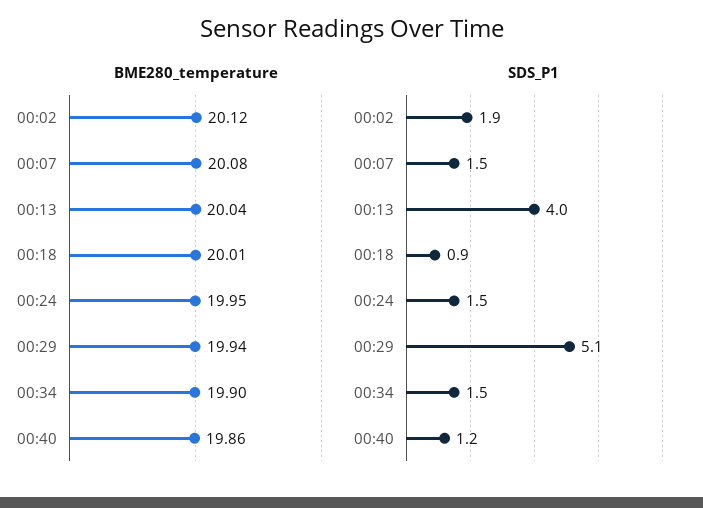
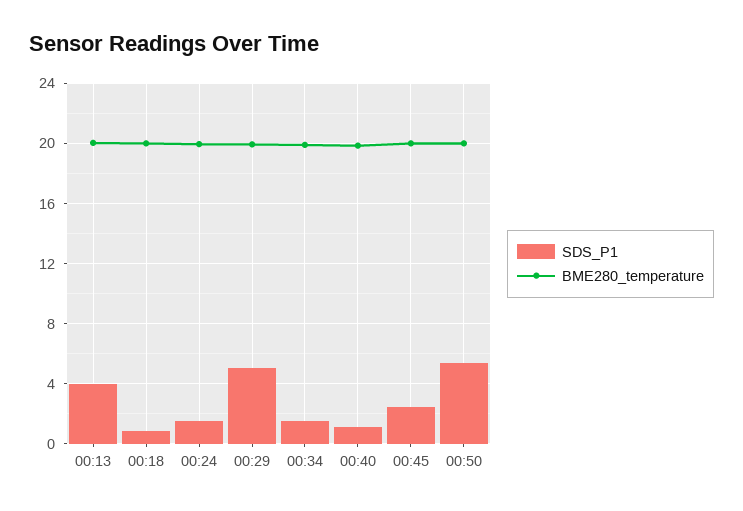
BME280_temperature, 00:02: 20.12 -> none
BME280_temperature, 00:07: 20.08 -> none
SDS_P1, 00:02: 1.9 -> none
SDS_P1, 00:07: 1.5 -> none
SDS_P1, 00:45: none -> 2.5
BME280_temperature, 00:45: none -> 20
SDS_P1, 00:50: none -> 5.5
BME280_temperature, 00:50: none -> 20

